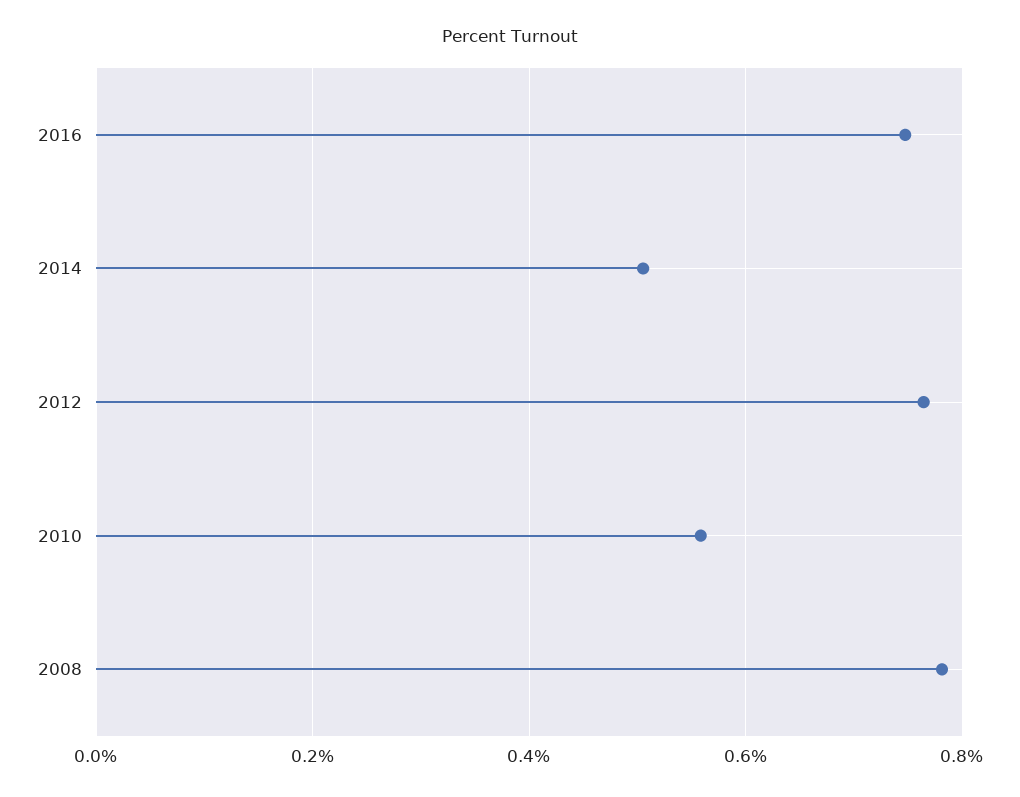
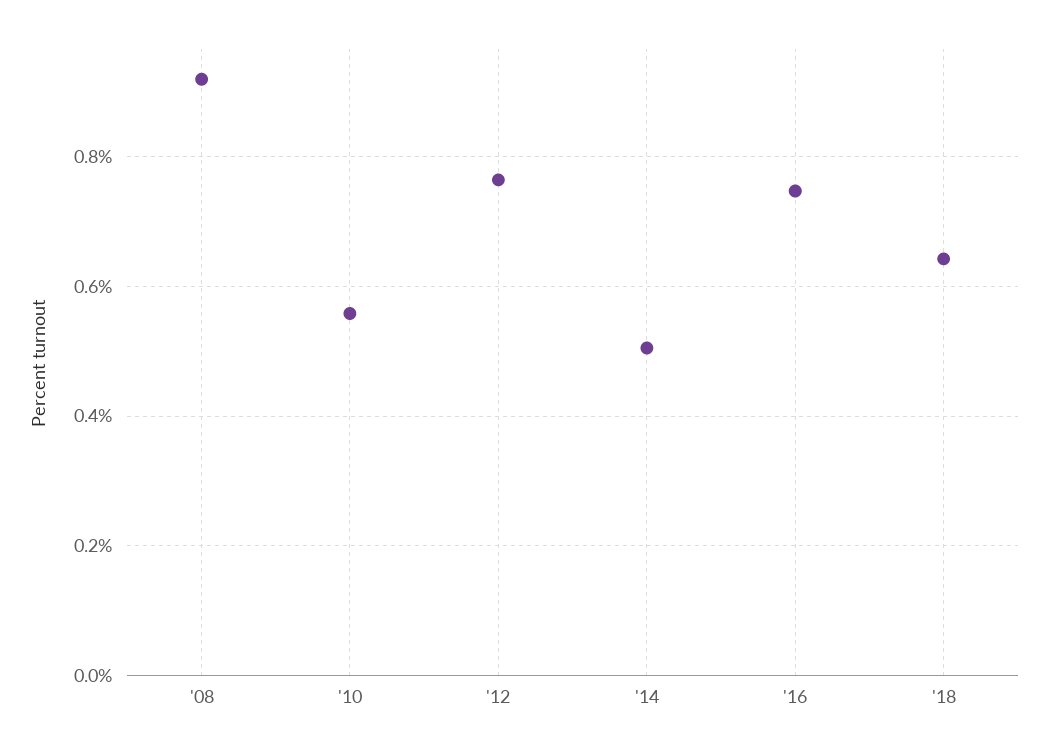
2008: 0.78 -> 0.92
'18: none -> 0.64

